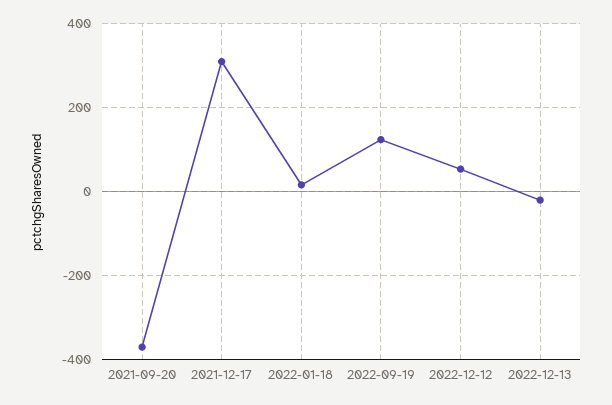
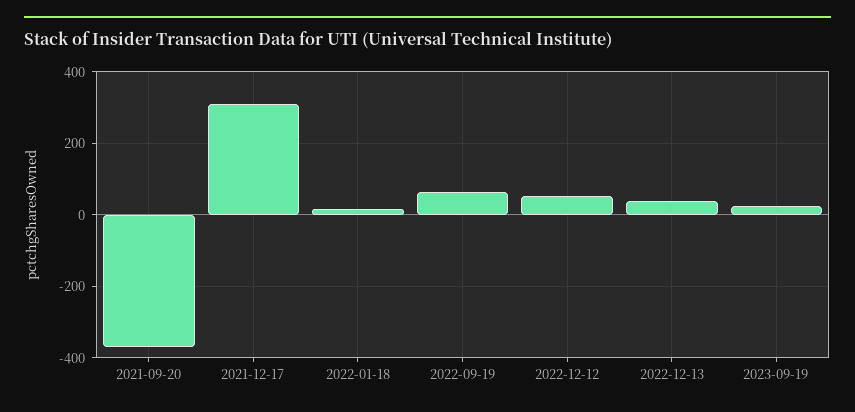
2022-09-19: 120 -> 60
2022-12-13: -20 -> 40
2023-09-19: none -> 20

